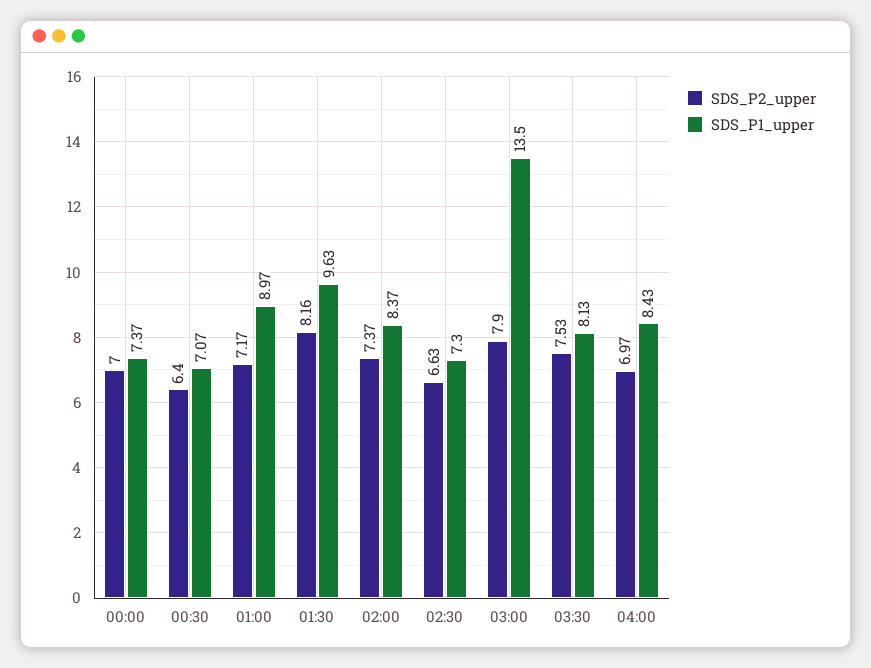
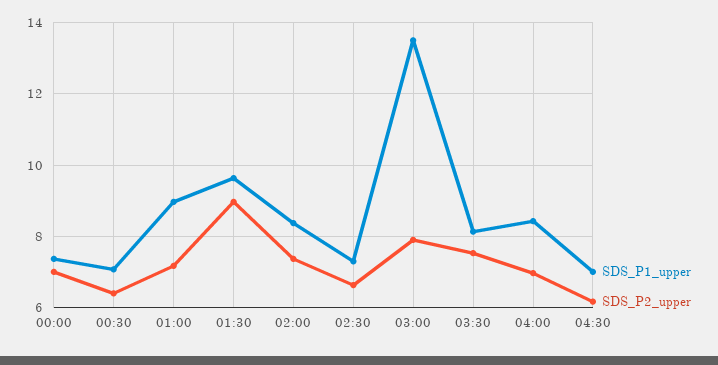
SDS_P2_upper, 01:30: 8.16 -> 9
SDS_P1_upper, 04:30: none -> 7
SDS_P2_upper, 04:30: none -> 6.2

